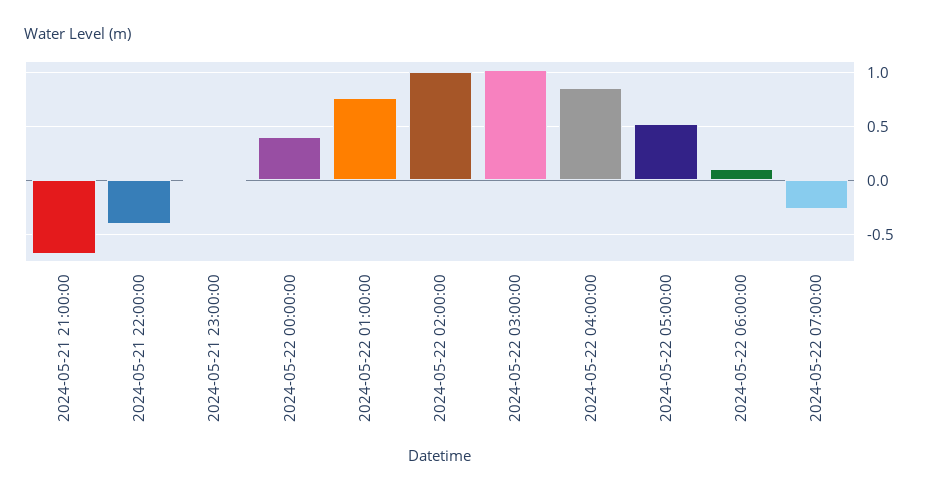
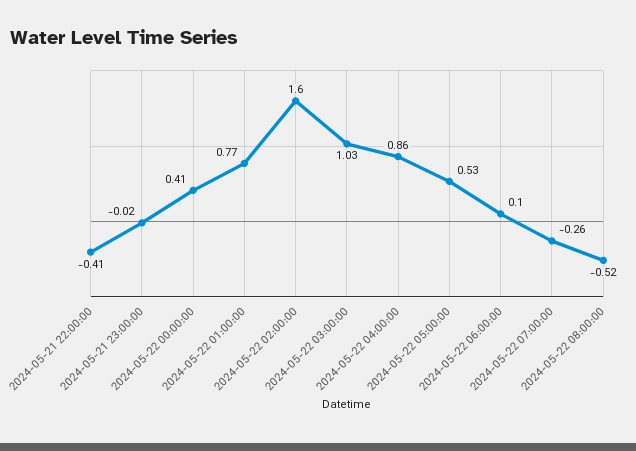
2024-05-21 21:00:00: -0.7 -> none
2024-05-22 02:00:00: 1 -> 1.6
2024-05-22 08:00:00: none -> -0.52

